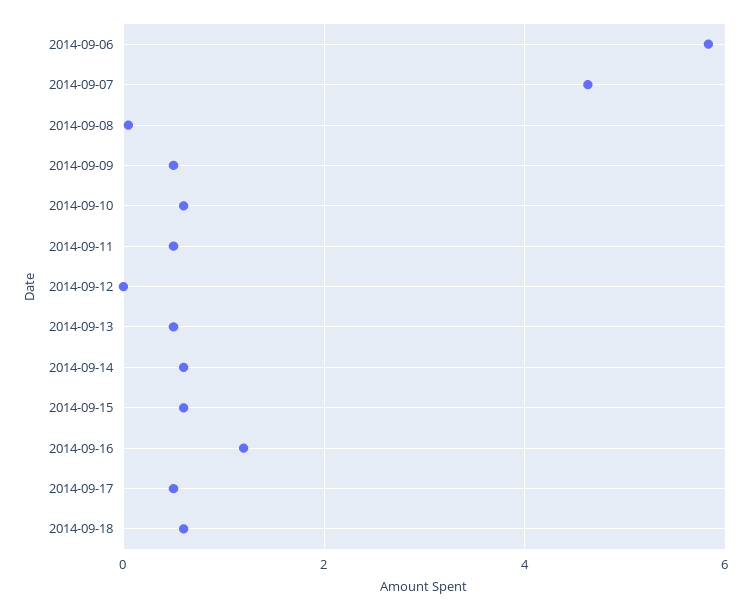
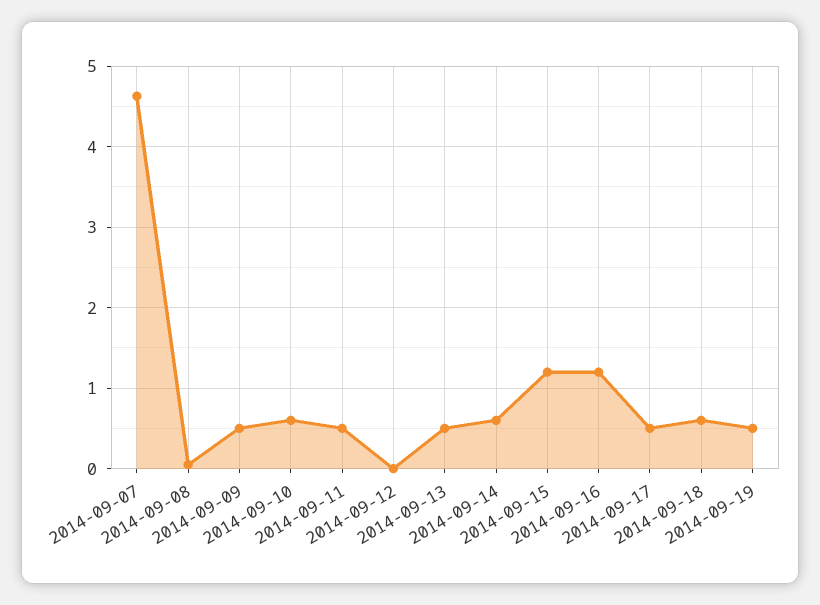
2014-09-06: 5.8 -> none
2014-09-15: 0.6 -> 1.2
2014-09-19: none -> 0.5

